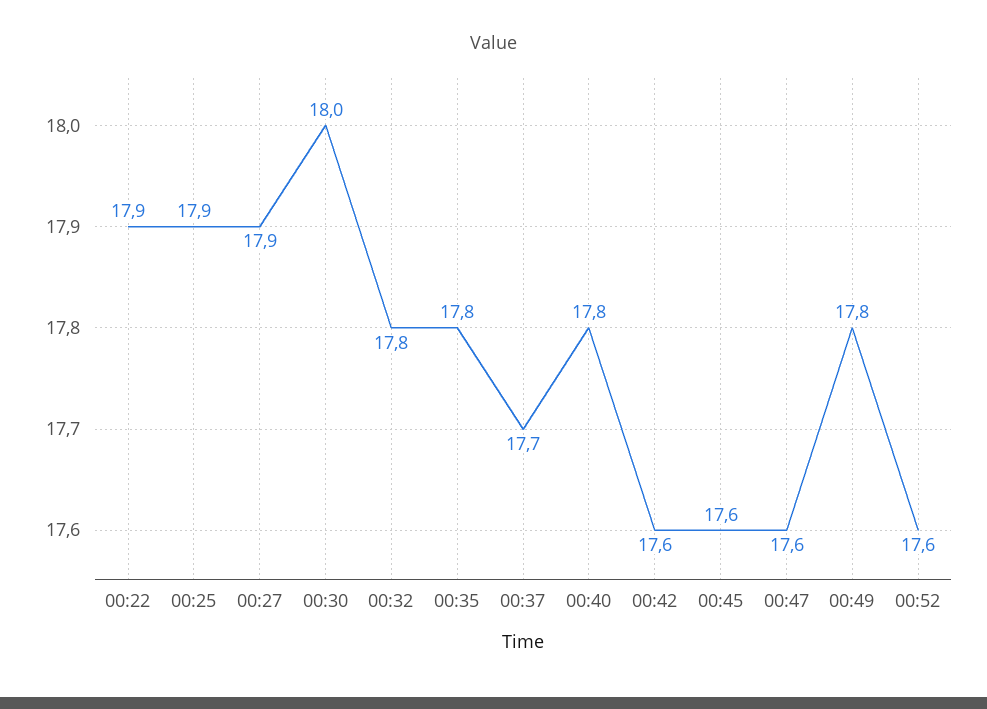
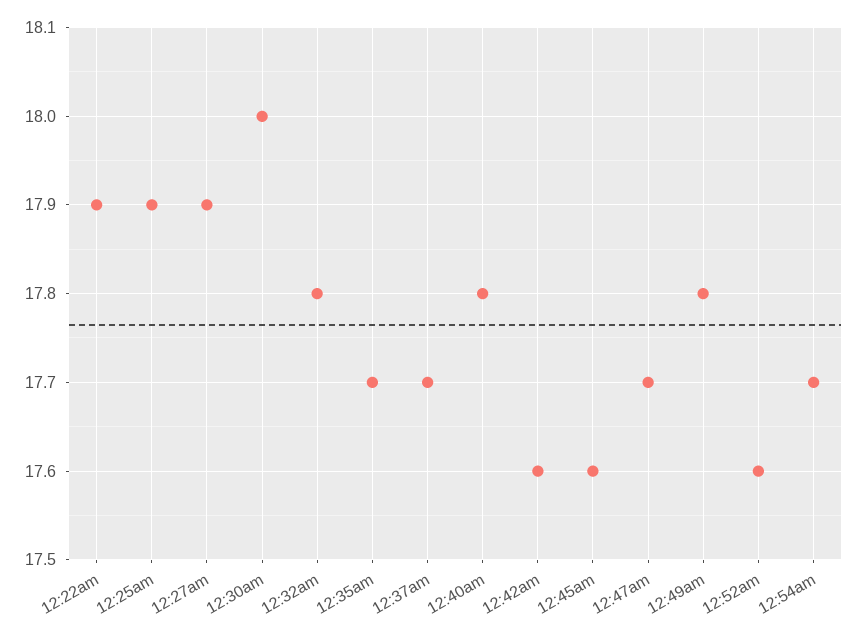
00:35: 17.8 -> 17.7
00:47: 17.6 -> 17.7
12:54am: none -> 17.7

